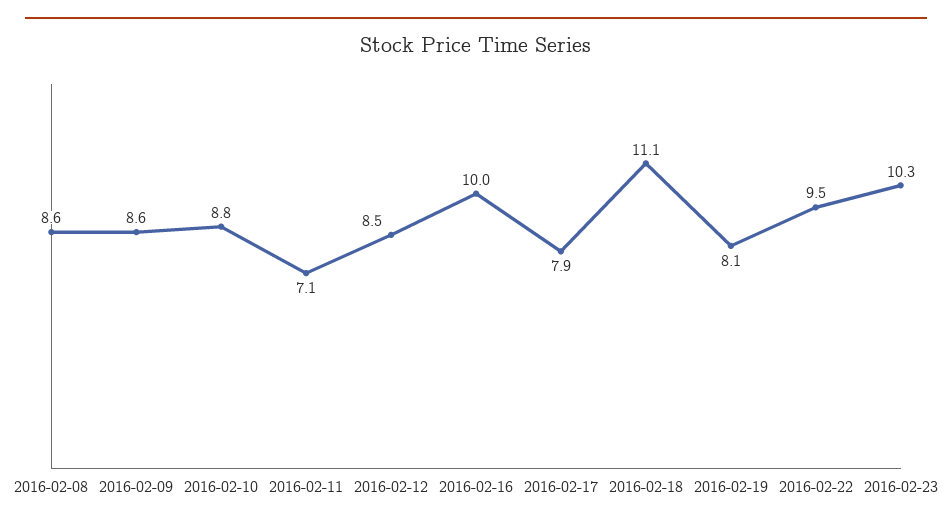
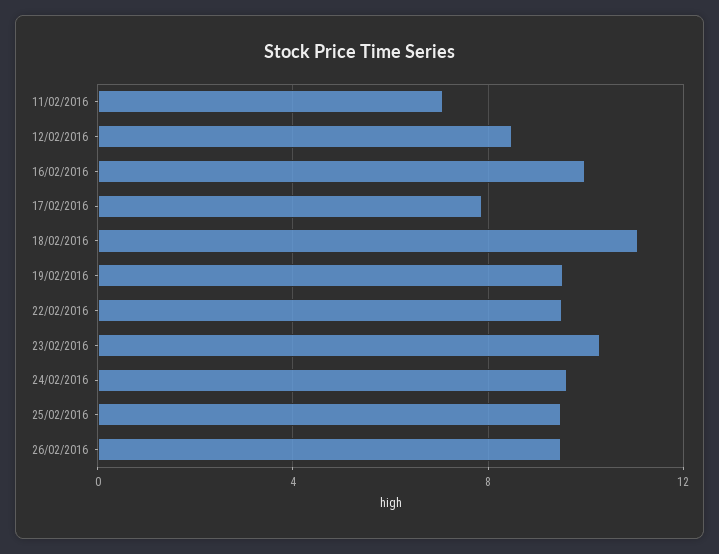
2016-02-08: 8.6 -> none
2016-02-09: 8.6 -> none
2016-02-10: 8.8 -> none
2016-02-19: 8.1 -> 9.5
24/02/2016: none -> 9.5
25/02/2016: none -> 9.5
26/02/2016: none -> 9.5

